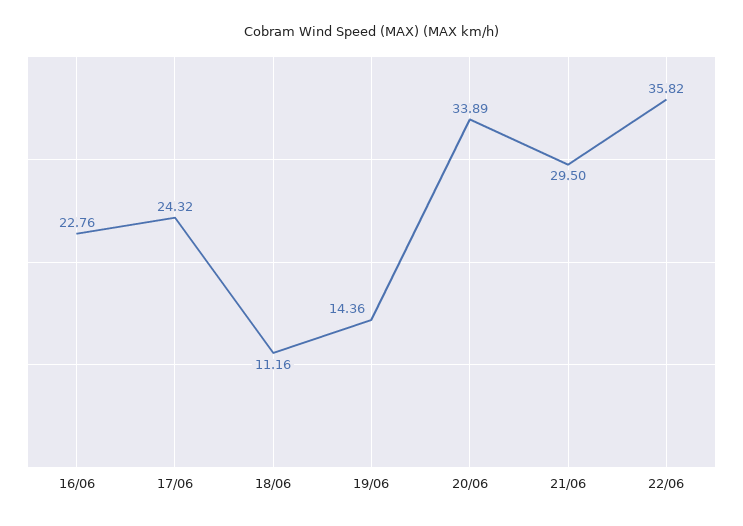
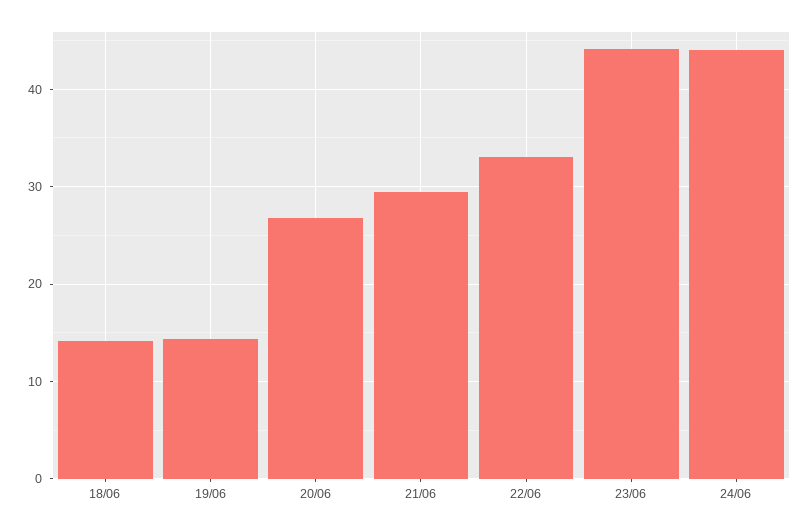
16/06: 22.76 -> none
17/06: 24.32 -> none
18/06: 11.16 -> 14
20/06: 33.89 -> 27
22/06: 35.82 -> 33
23/06: none -> 44
24/06: none -> 44

